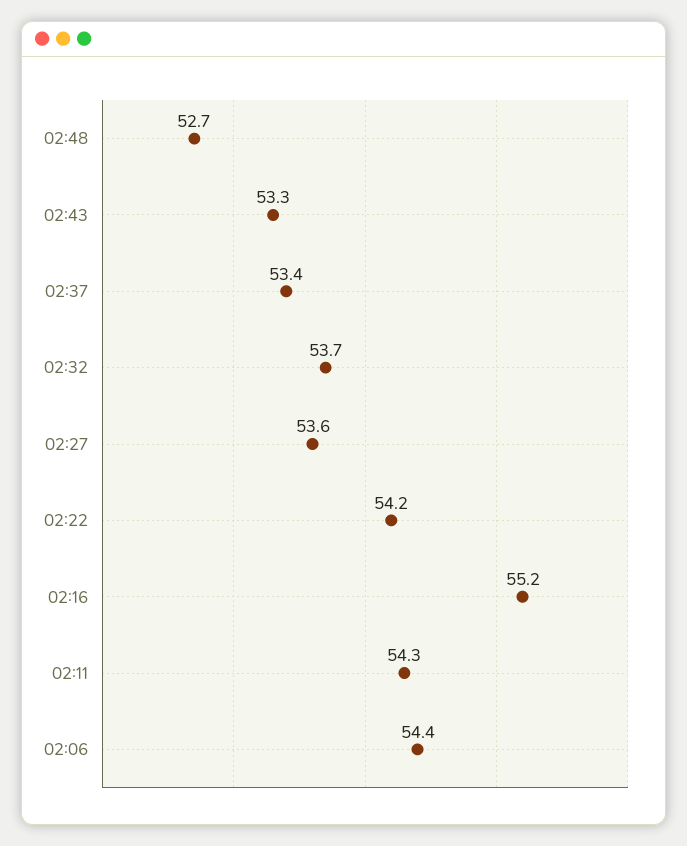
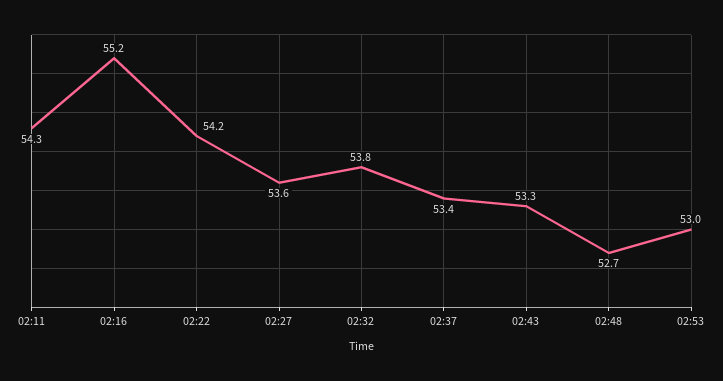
02:32: 53.7 -> 53.8
02:06: 54.4 -> none
02:53: none -> 53

